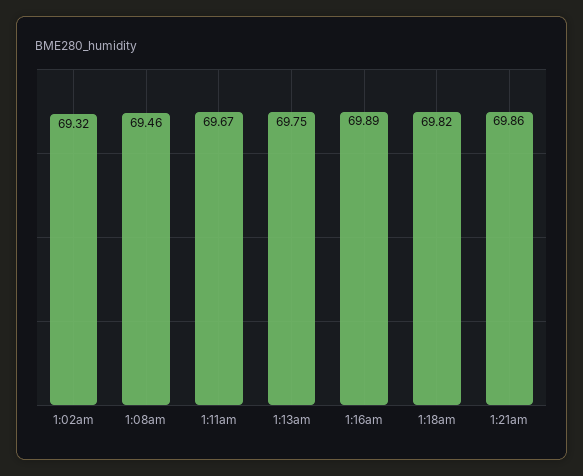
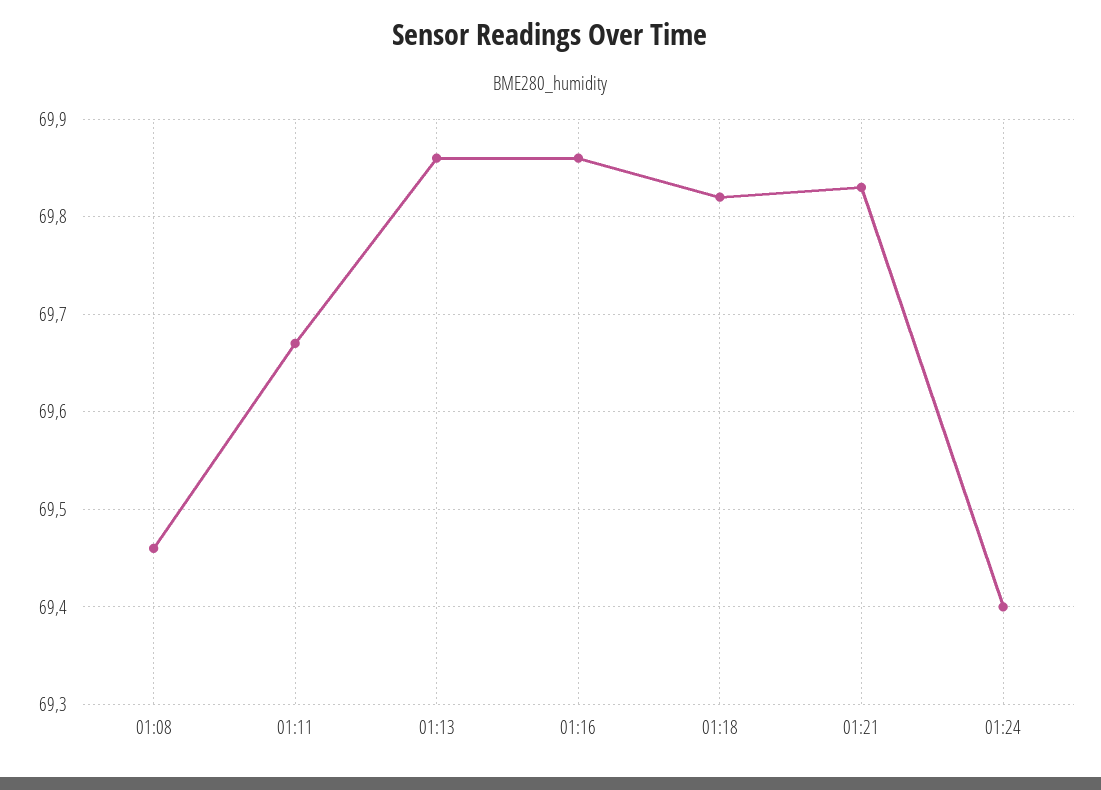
1:02am: 69.32 -> none
1:13am: 69.75 -> 69.86
1:16am: 69.89 -> 69.86
1:21am: 69.86 -> 69.83
01:24: none -> 69.4

